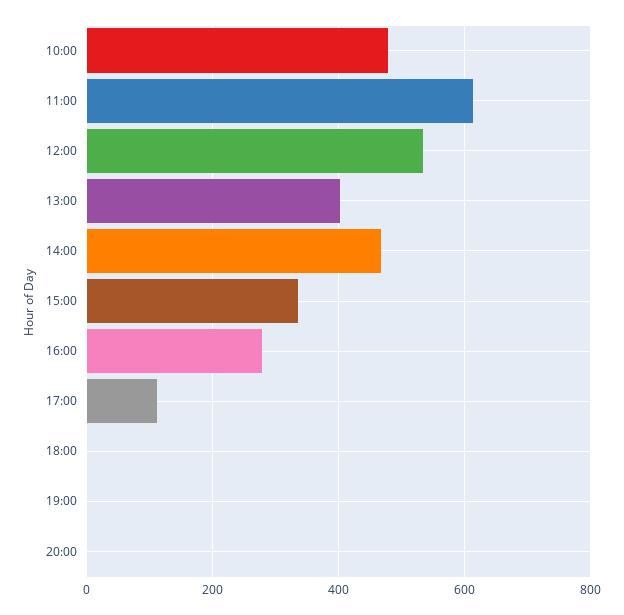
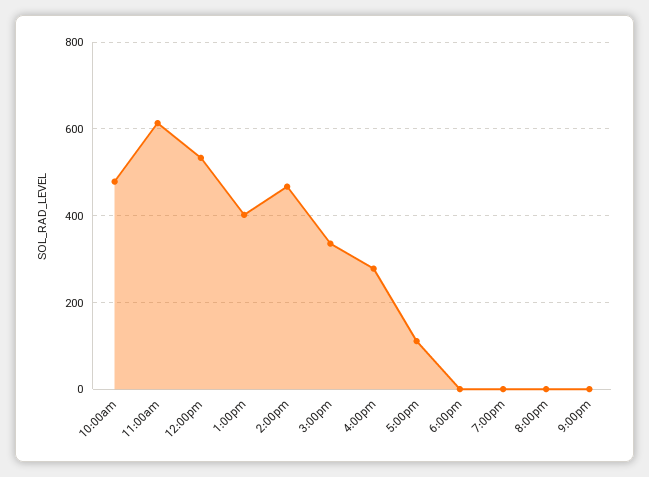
9:00pm: none -> 0

